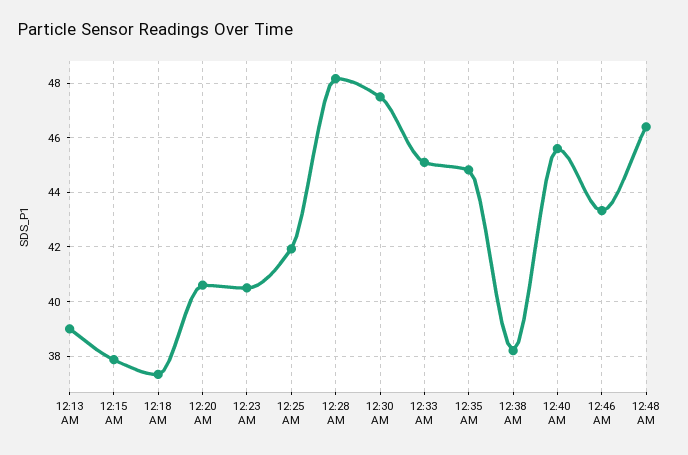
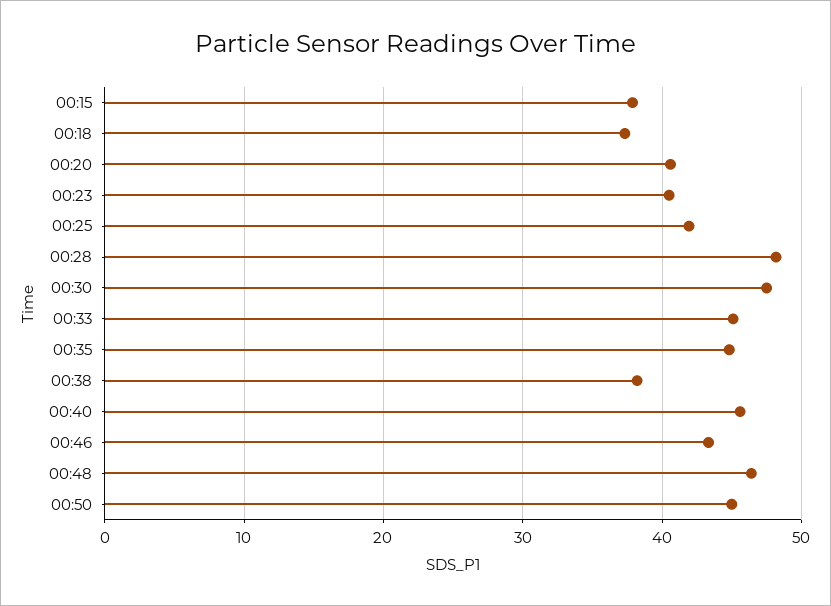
12:13 AM: 39 -> none
00:50: none -> 45

